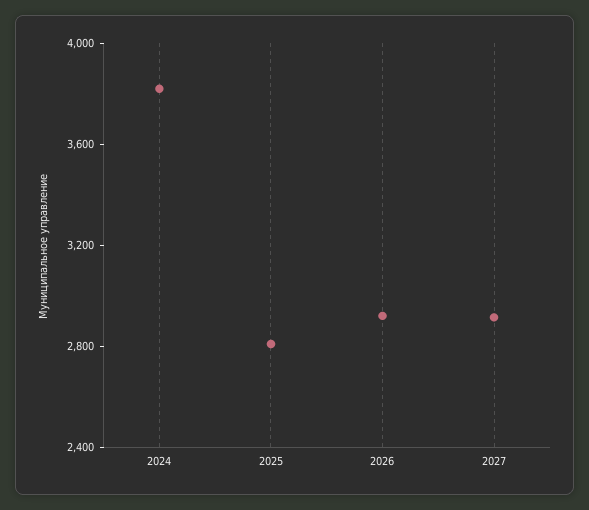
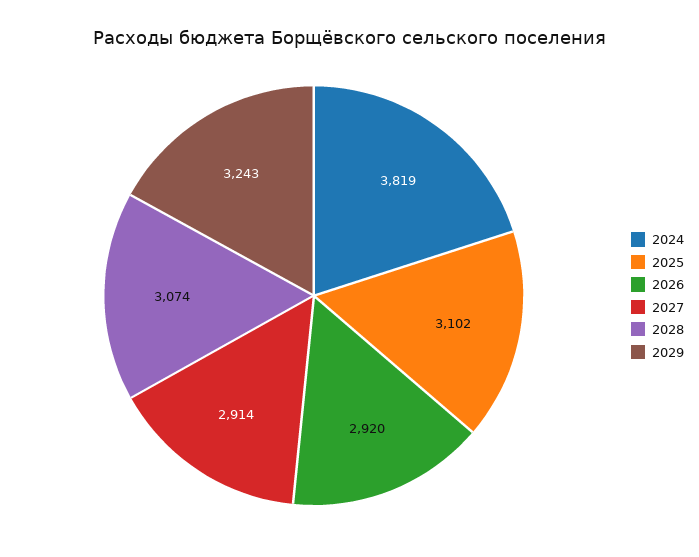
2025: 2800 -> 3102
2028: none -> 3074
2029: none -> 3243

